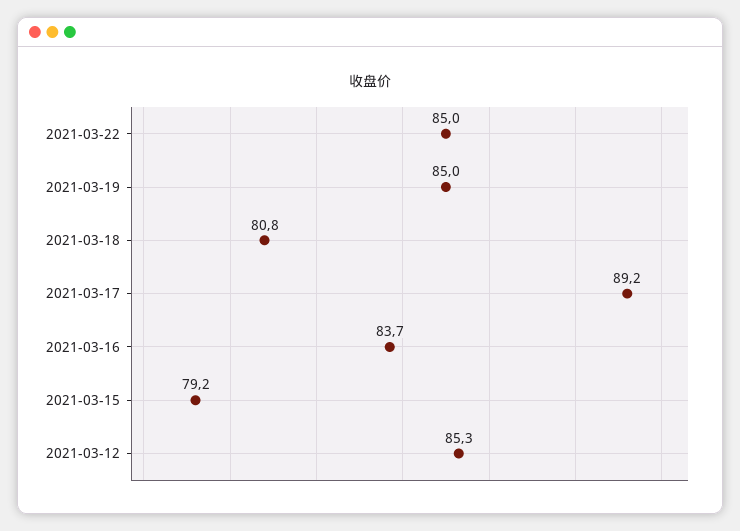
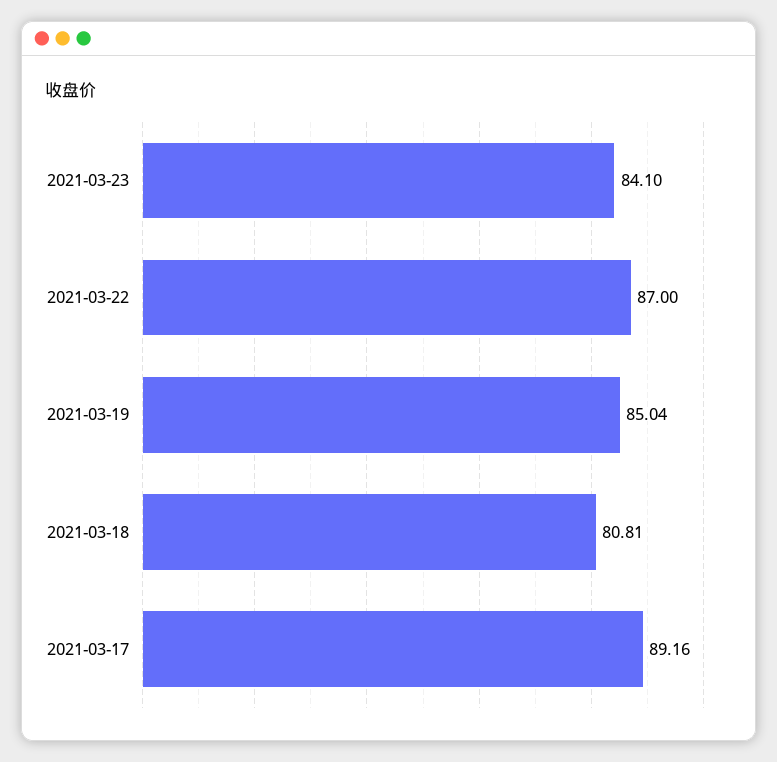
2021-03-22: 85 -> 87
2021-03-16: 83.7 -> none
2021-03-15: 79.2 -> none
2021-03-12: 85.3 -> none
2021-03-23: none -> 84.1

